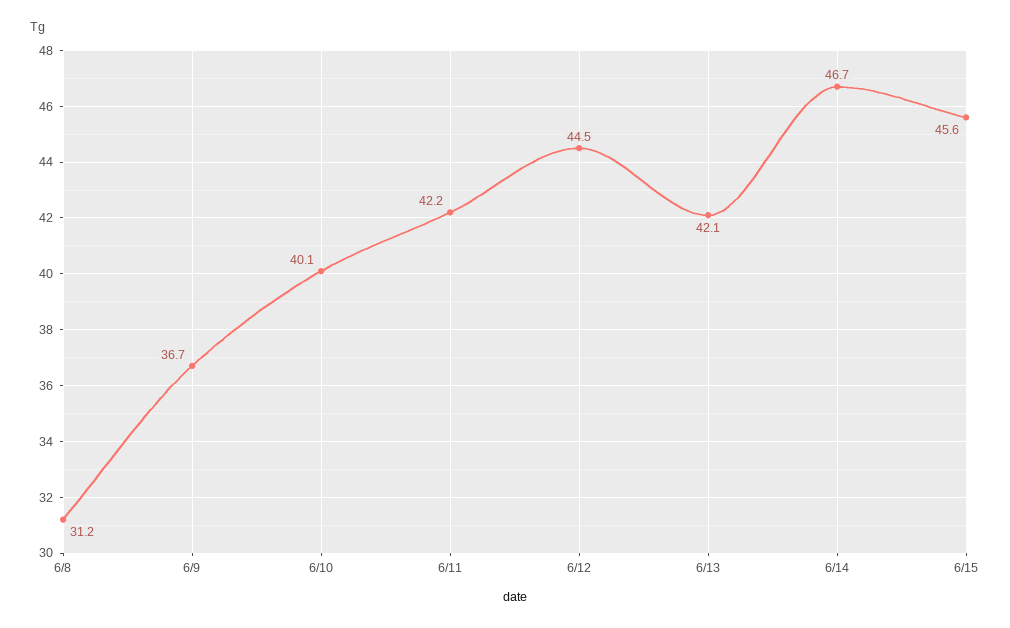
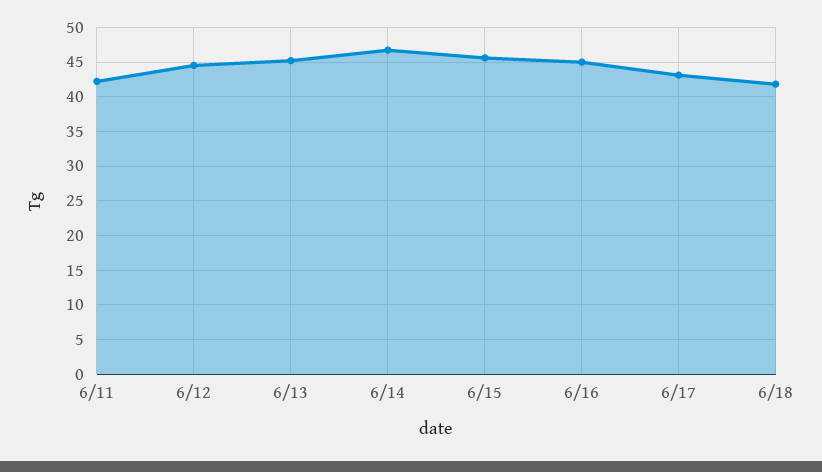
6/8: 31.2 -> none
6/9: 36.7 -> none
6/10: 40.1 -> none
6/13: 42.1 -> 45
6/16: none -> 45
6/17: none -> 43
6/18: none -> 42

